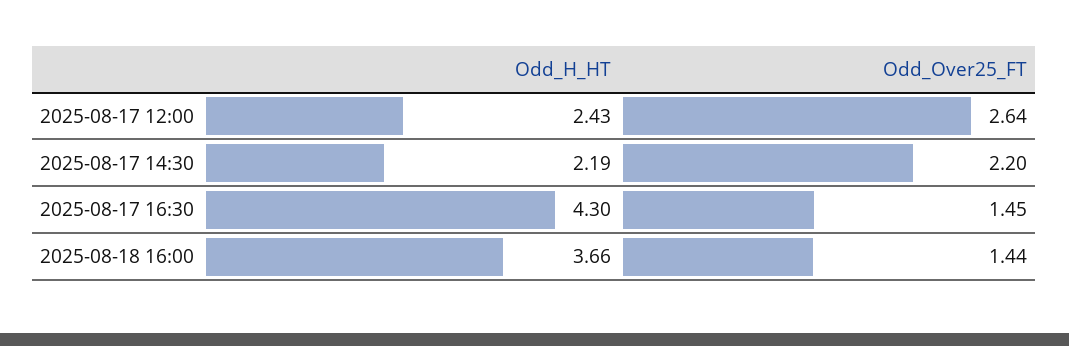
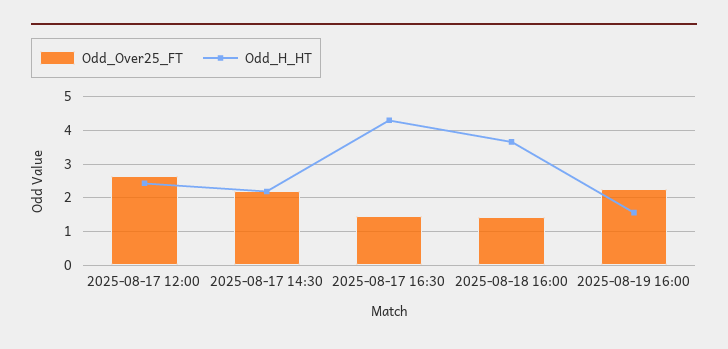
Odd_Over25_FT, 2025-08-19 16:00: none -> 2.2
Odd_H_HT, 2025-08-19 16:00: none -> 1.6

